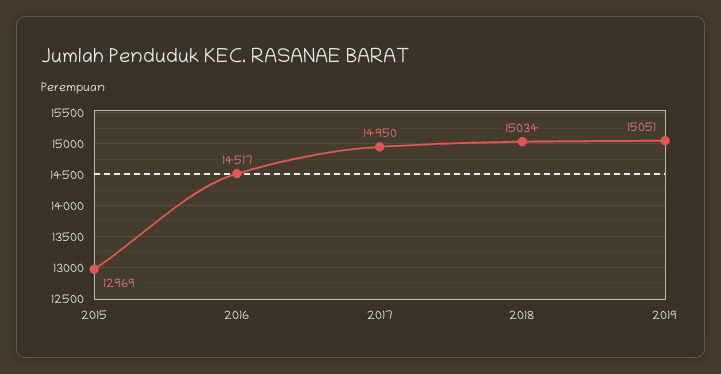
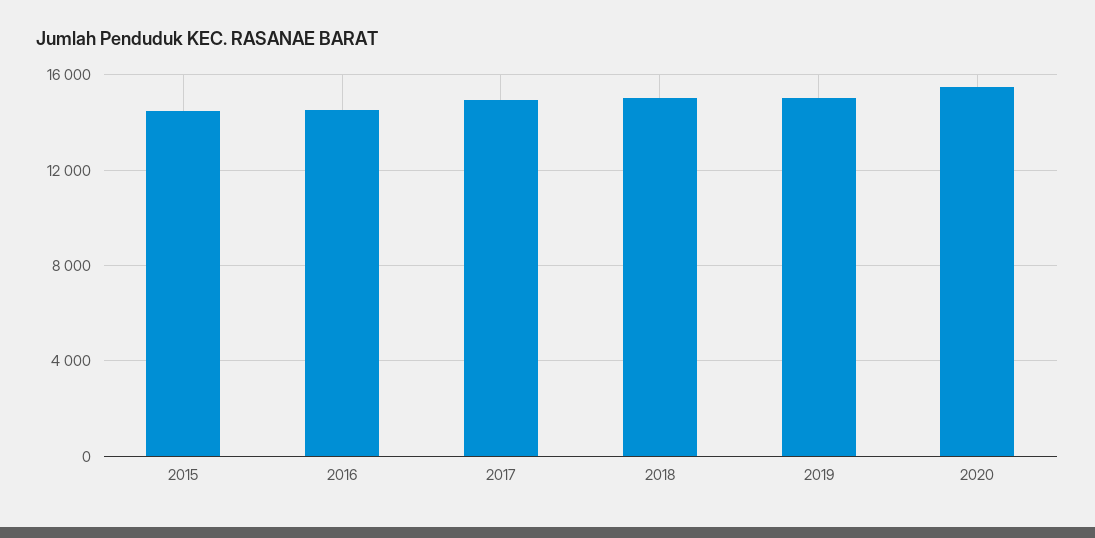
2015: 12969 -> 14500
2020: none -> 15500

